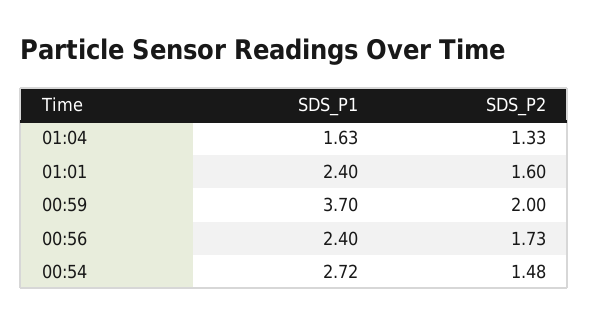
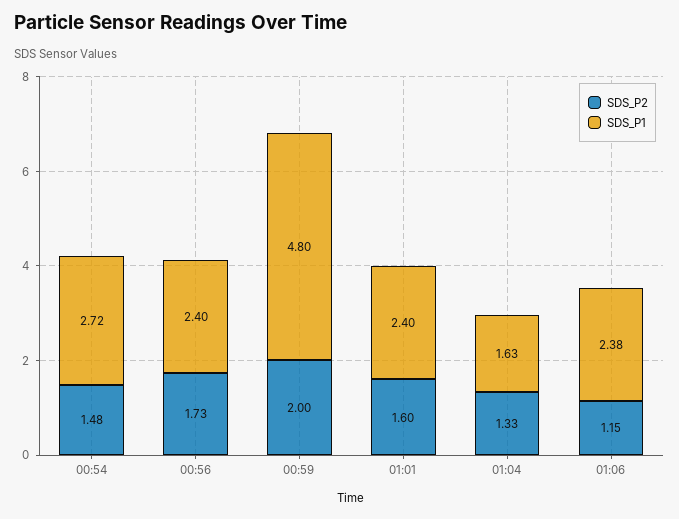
SDS_P1, 00:59: 3.7 -> 4.8
SDS_P2, 01:06: none -> 1.15
SDS_P1, 01:06: none -> 2.38

